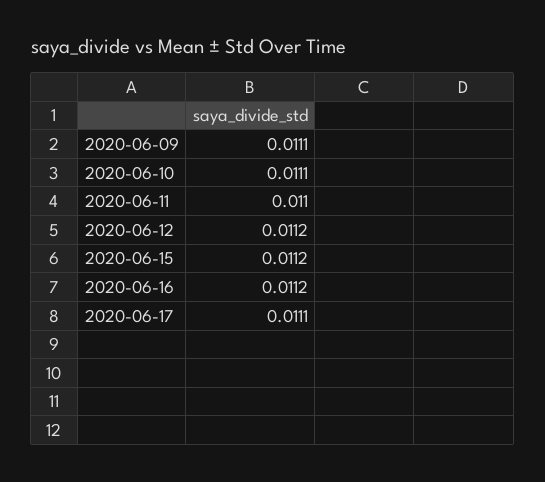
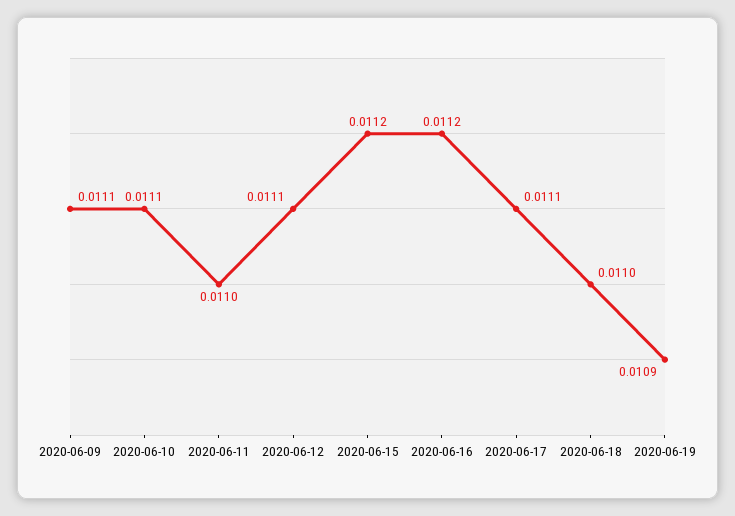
2020-06-12: 0.0112 -> 0.0111
2020-06-18: none -> 0.011
2020-06-19: none -> 0.0109

